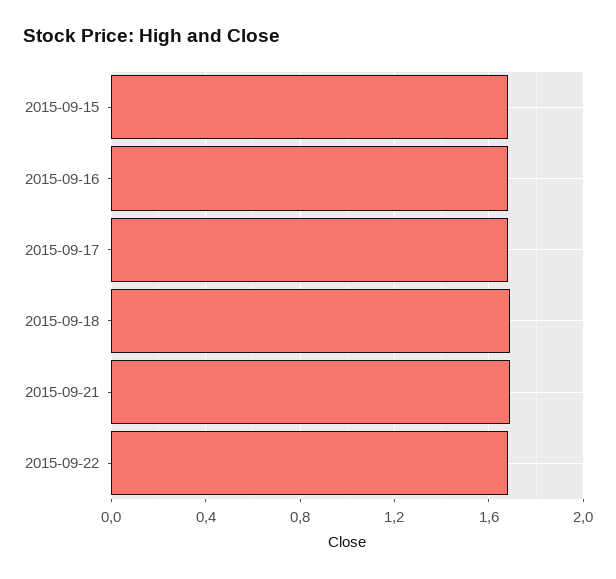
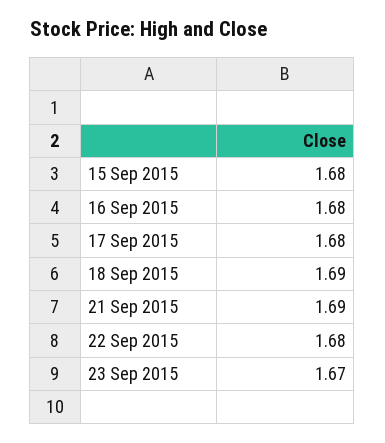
23 Sep 2015: none -> 1.67

